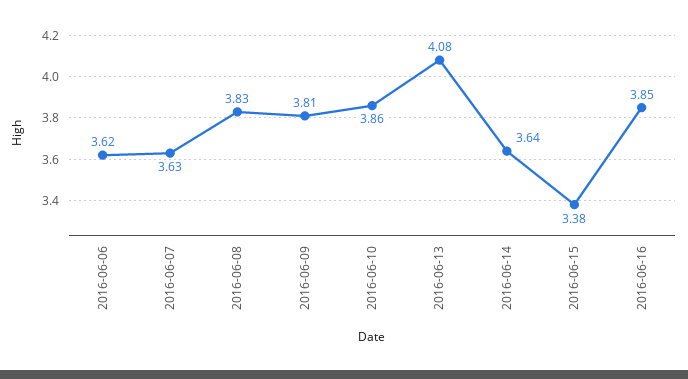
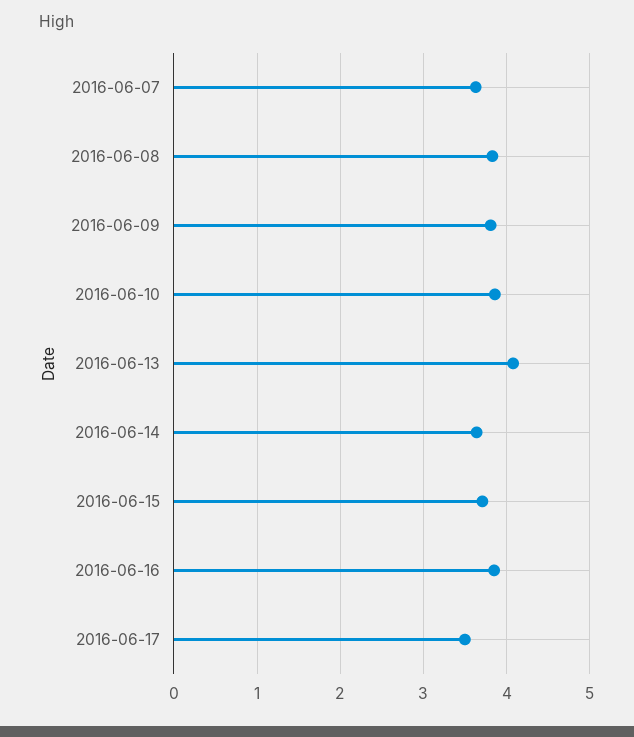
2016-06-06: 3.62 -> none
2016-06-15: 3.38 -> 3.7
2016-06-17: none -> 3.5

